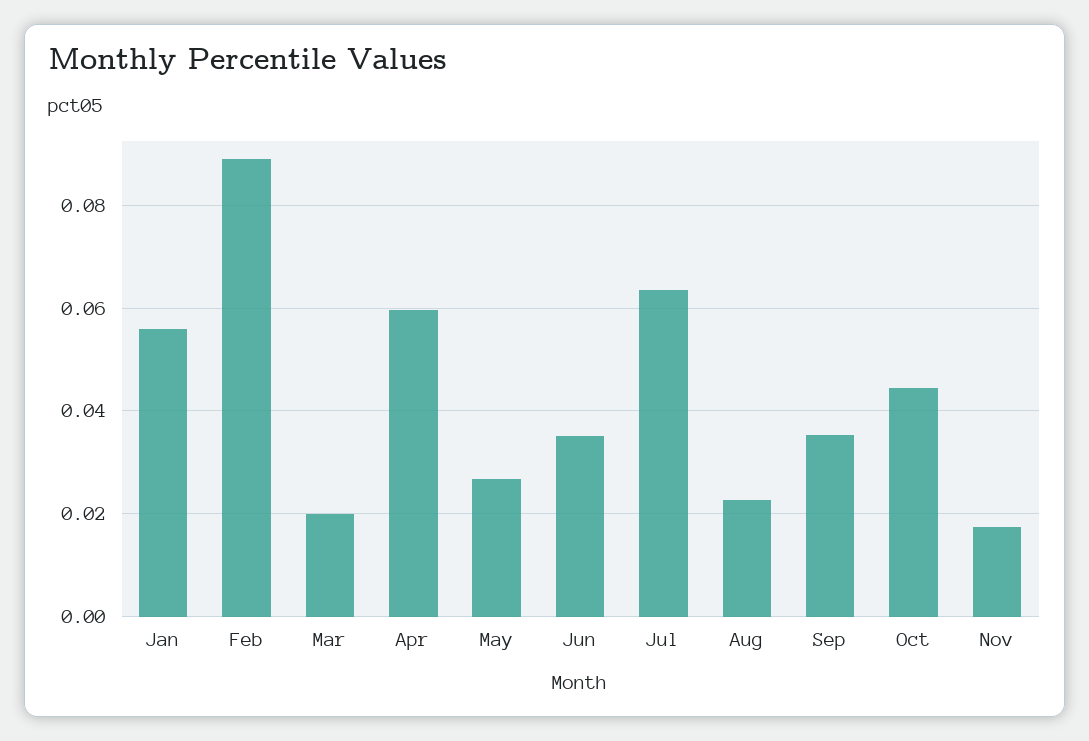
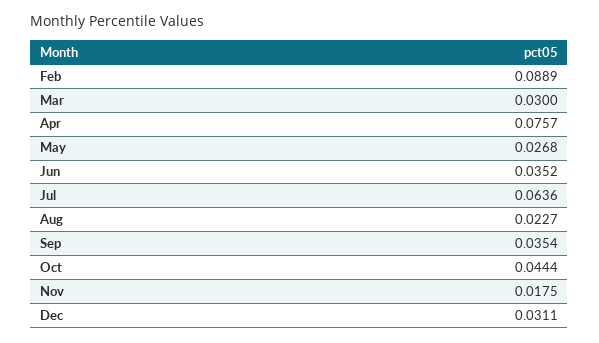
Jan: 0.056 -> none
Mar: 0.02 -> 0.03
Apr: 0.06 -> 0.0757
Dec: none -> 0.0311

